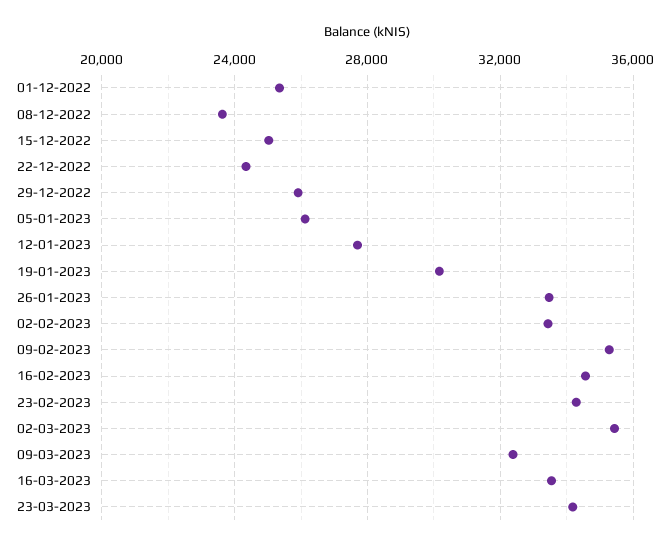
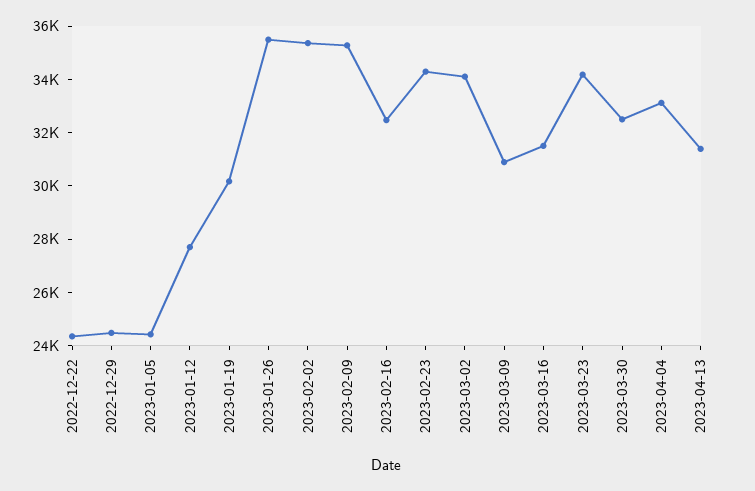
01-12-2022: 25500 -> none
08-12-2022: 23500 -> none
15-12-2022: 25000 -> none
29-12-2022: 26000 -> 24500
05-01-2023: 26000 -> 24500
26-01-2023: 33500 -> 35500
02-02-2023: 33500 -> 35500
16-02-2023: 34500 -> 32500
02-03-2023: 35500 -> 34000
09-03-2023: 32500 -> 31000
16-03-2023: 33500 -> 31500
2023-03-30: none -> 32500
2023-04-04: none -> 33000
2023-04-13: none -> 31500

